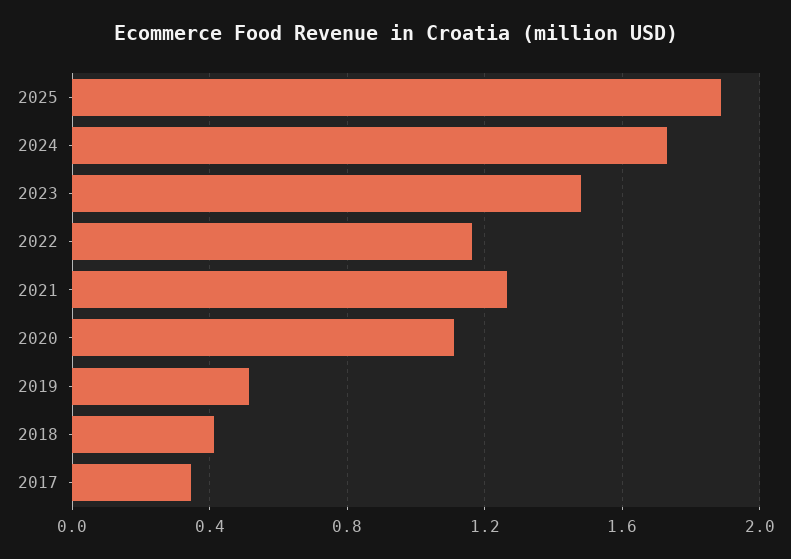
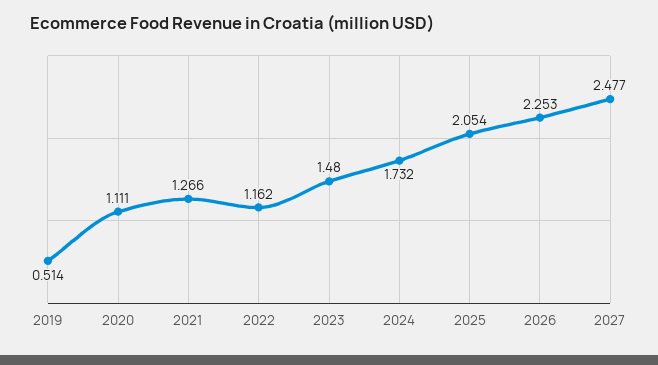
2025: 1.9 -> 2.054
2018: 0.4 -> none
2017: 0.35 -> none
2026: none -> 2.253
2027: none -> 2.477

